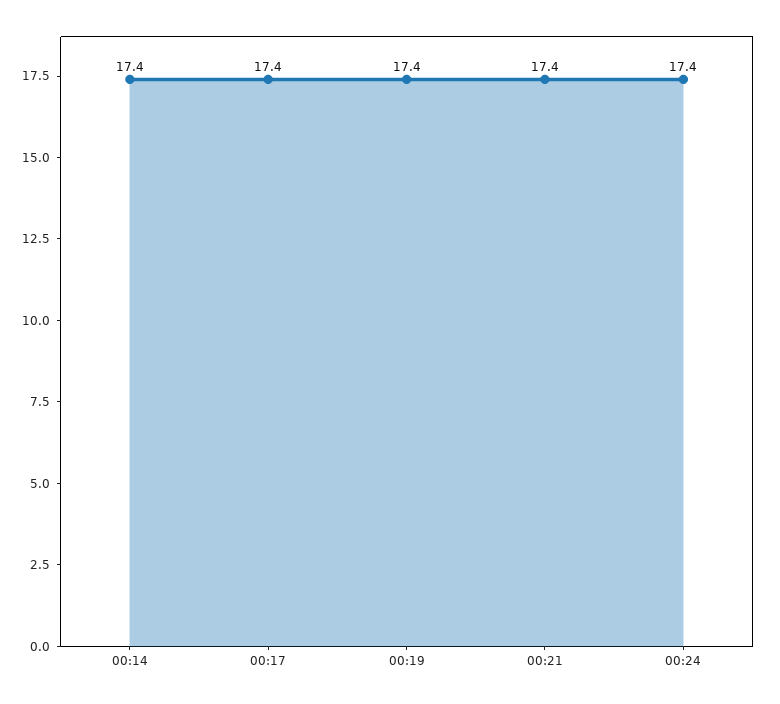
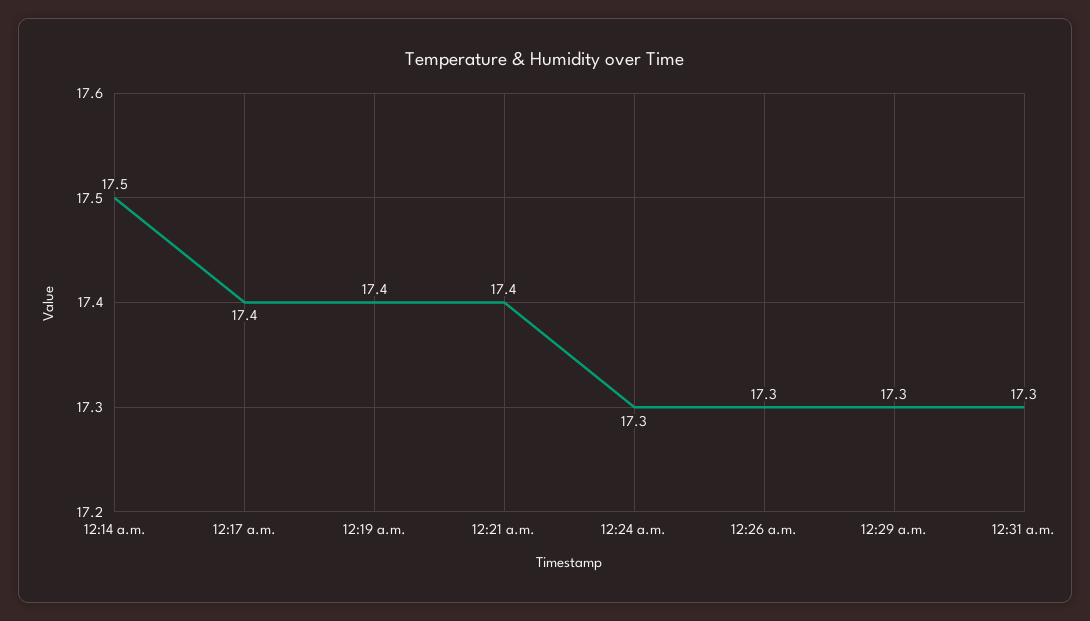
00:14: 17.4 -> 17.5
00:24: 17.4 -> 17.3
12:26 a.m.: none -> 17.3
12:29 a.m.: none -> 17.3
12:31 a.m.: none -> 17.3

